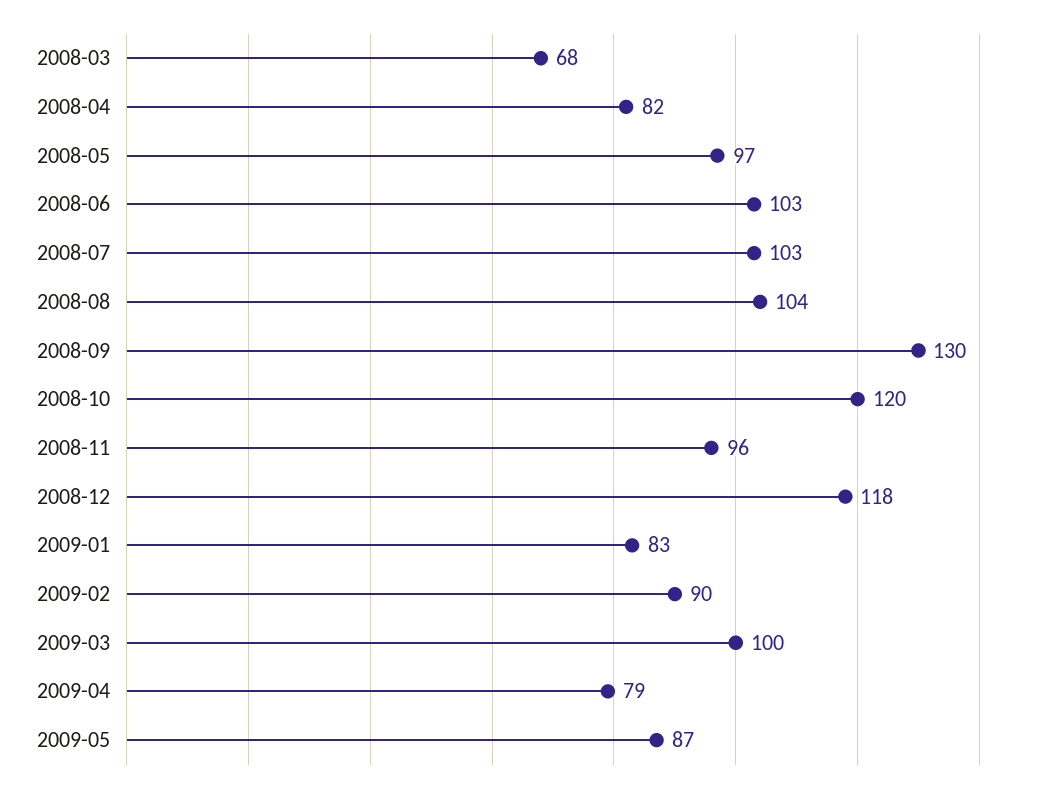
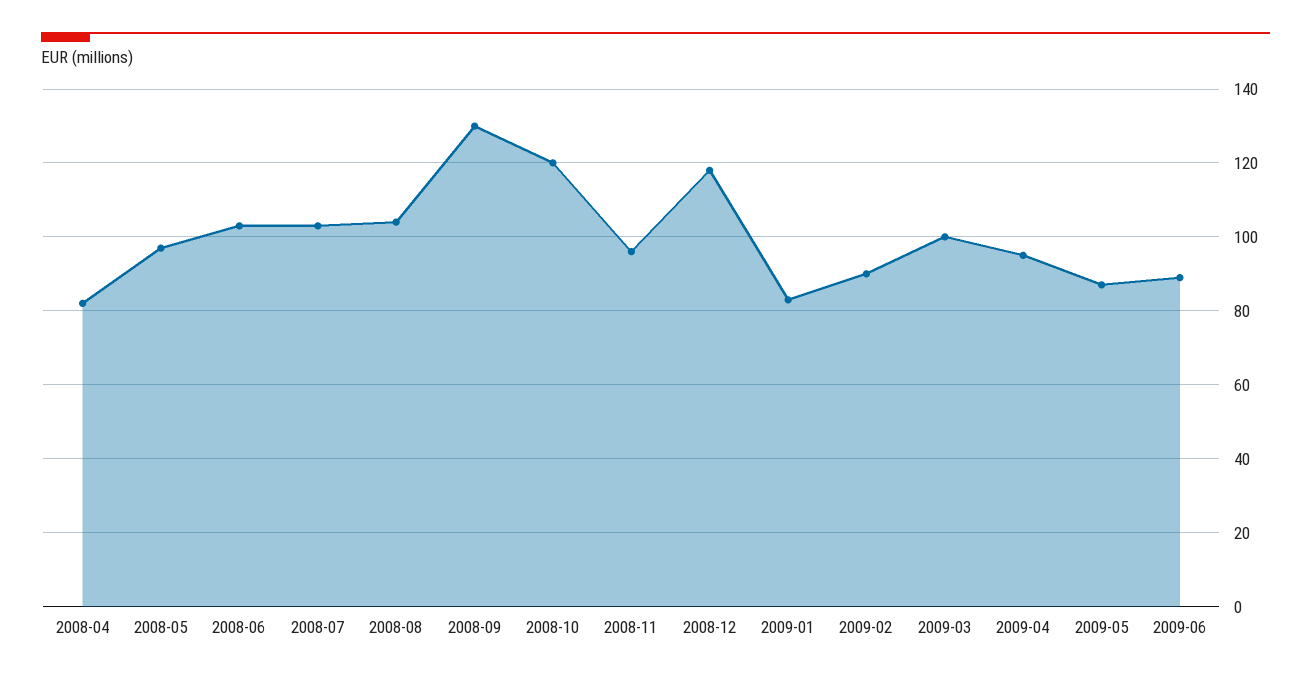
2008-03: 68 -> none
2009-04: 79 -> 95
2009-06: none -> 90

